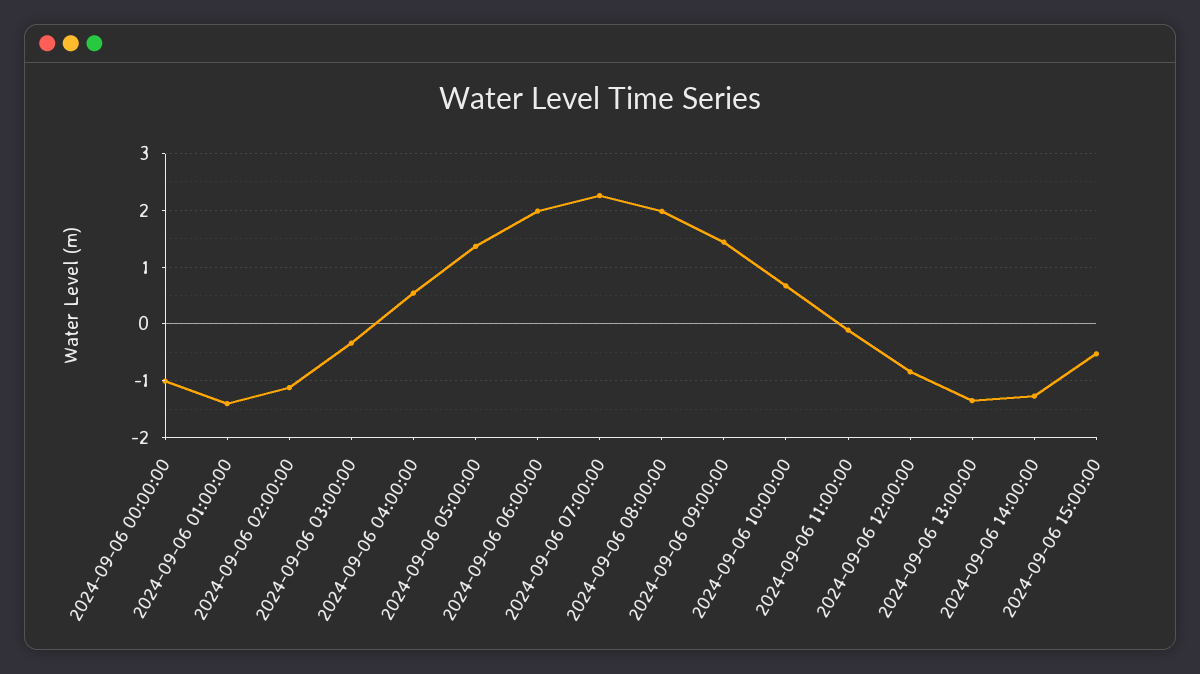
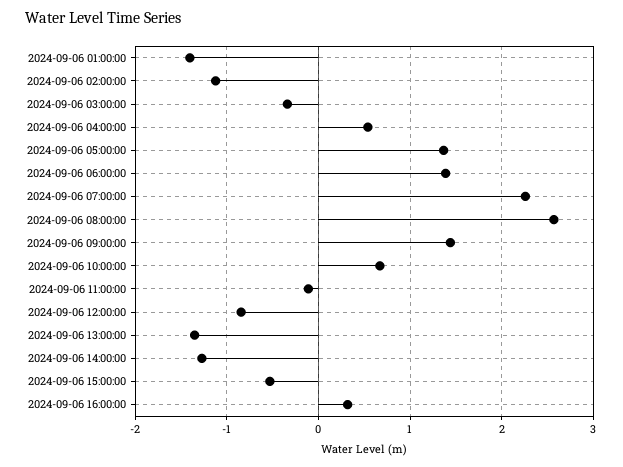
2024-09-06 00:00:00: -1 -> none
2024-09-06 06:00:00: 2 -> 1.4
2024-09-06 08:00:00: 2 -> 2.6
2024-09-06 16:00:00: none -> 0.3

